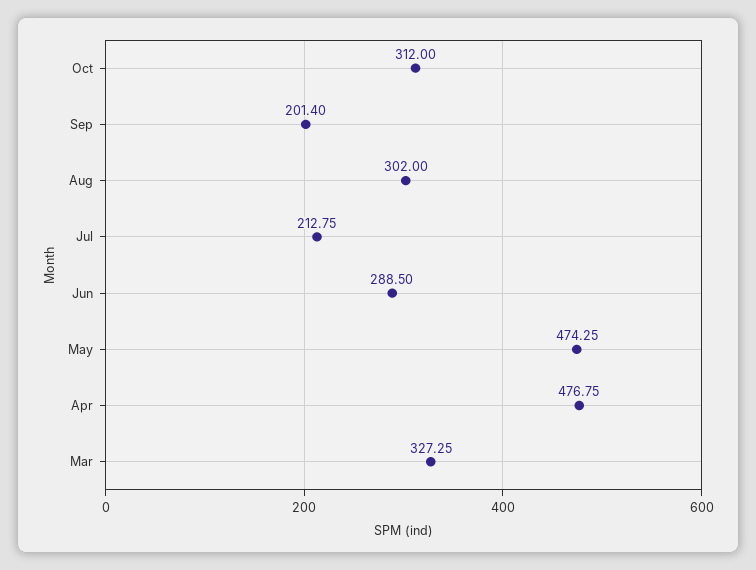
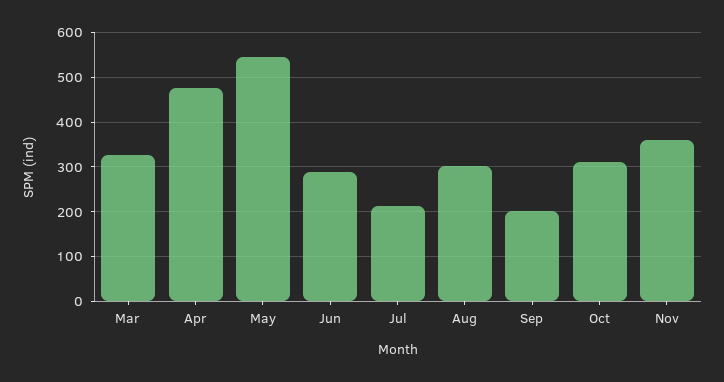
May: 474.25 -> 540
Nov: none -> 360

